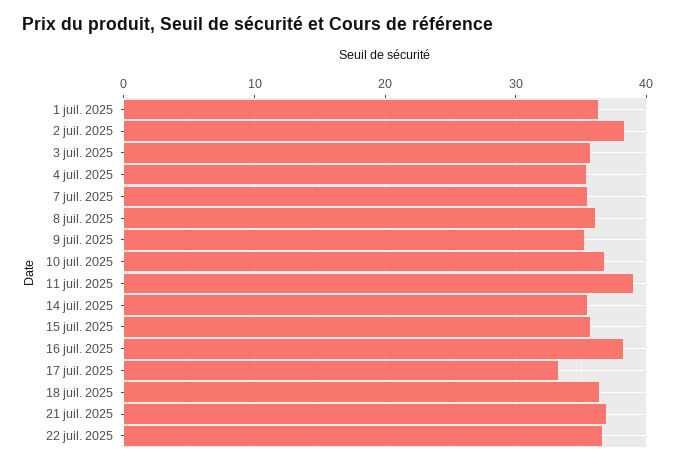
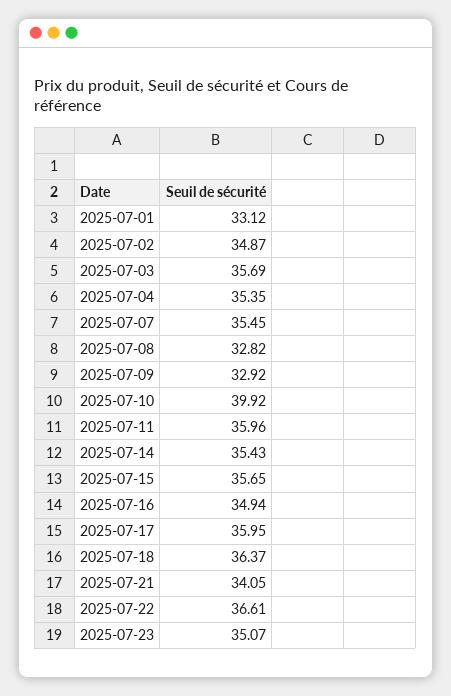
1 juil. 2025: 36 -> 33.12
2 juil. 2025: 38 -> 34.87
8 juil. 2025: 36 -> 32.82
9 juil. 2025: 35 -> 32.92
10 juil. 2025: 37 -> 39.92
11 juil. 2025: 39 -> 35.96
16 juil. 2025: 38 -> 34.94
17 juil. 2025: 33 -> 35.95
21 juil. 2025: 37 -> 34.05
2025-07-23: none -> 35.07

